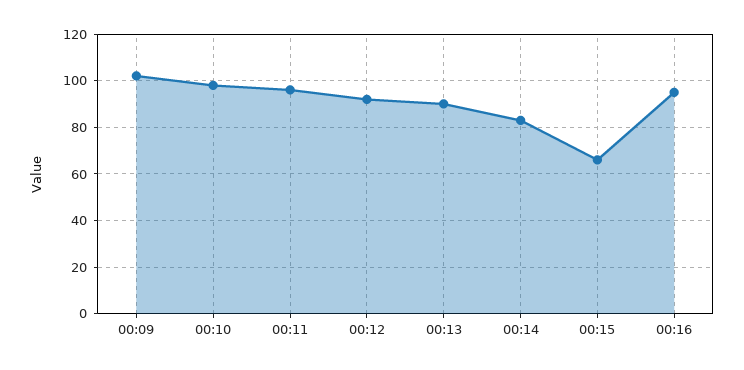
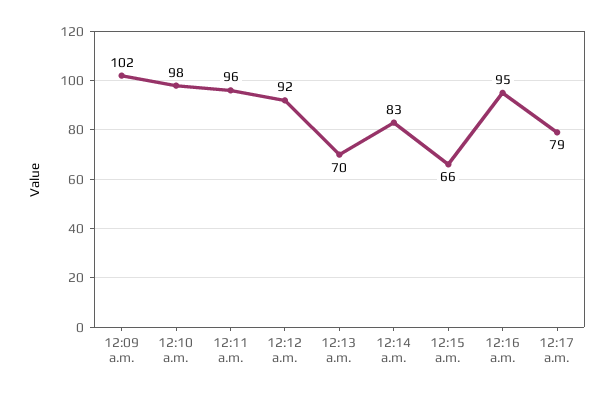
00:13: 90 -> 70
12:17 a.m.: none -> 79

